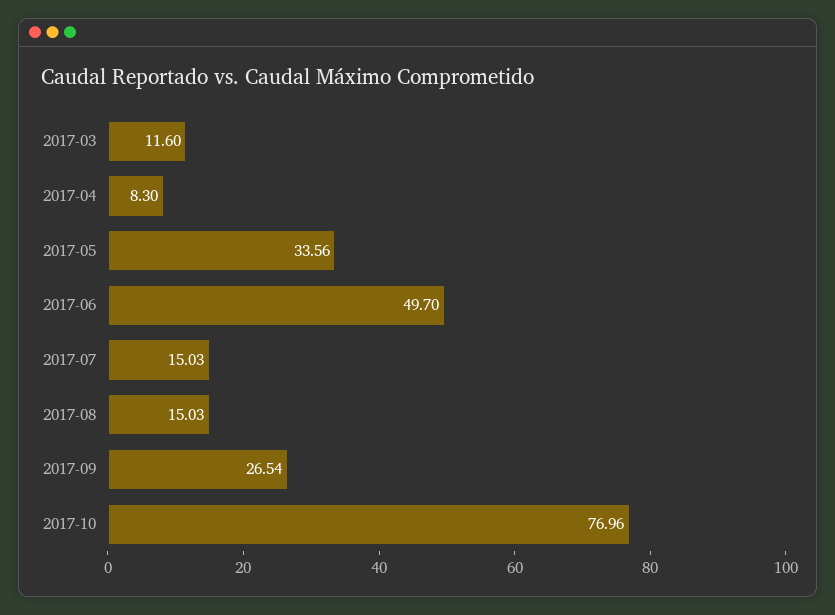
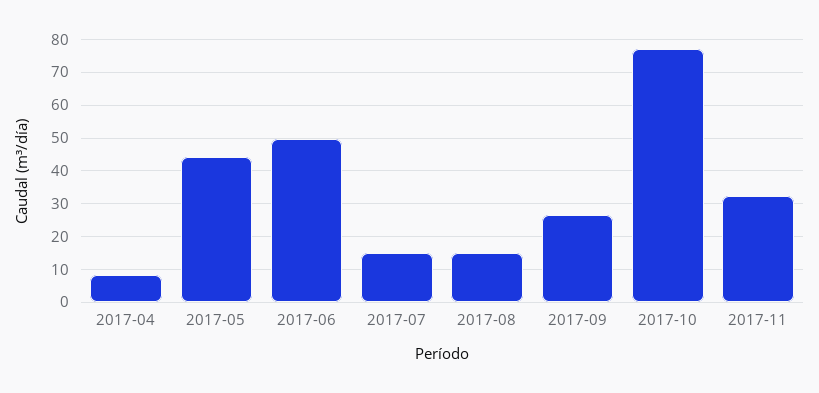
2017-03: 11.6 -> none
2017-05: 33.56 -> 44
2017-11: none -> 32

